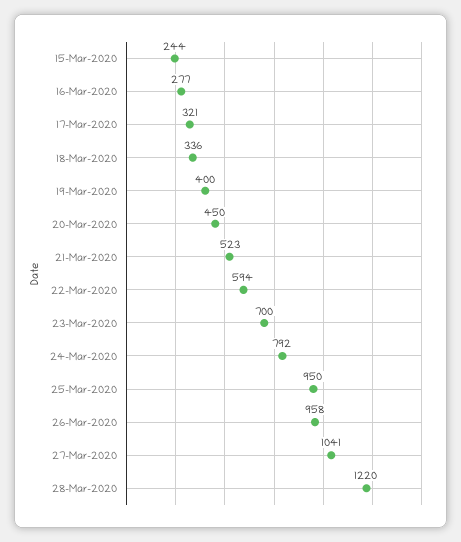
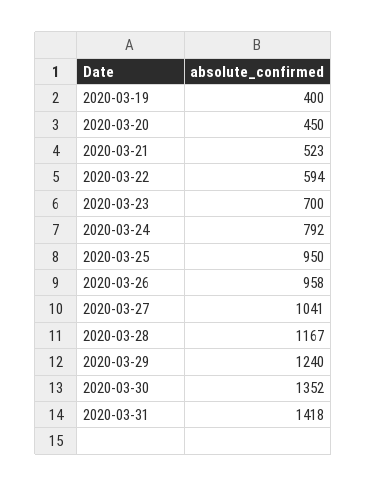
15-Mar-2020: 244 -> none
16-Mar-2020: 277 -> none
17-Mar-2020: 321 -> none
18-Mar-2020: 336 -> none
28-Mar-2020: 1220 -> 1167
2020-03-29: none -> 1240
2020-03-30: none -> 1352
2020-03-31: none -> 1418

